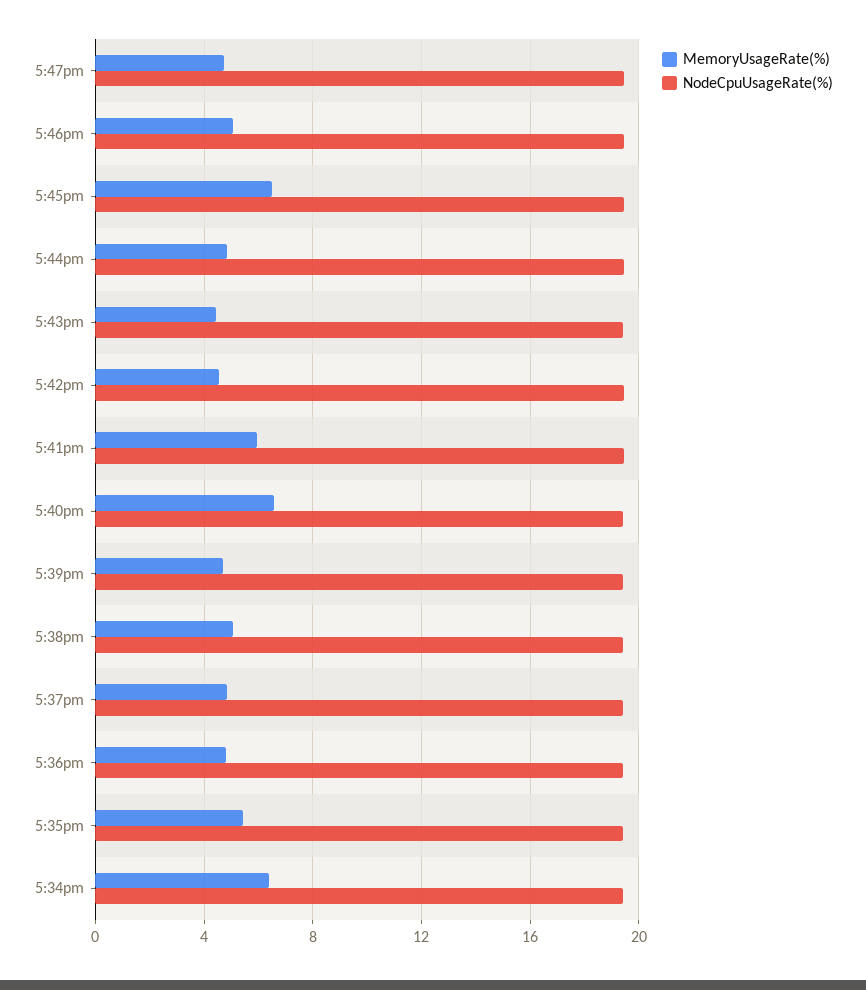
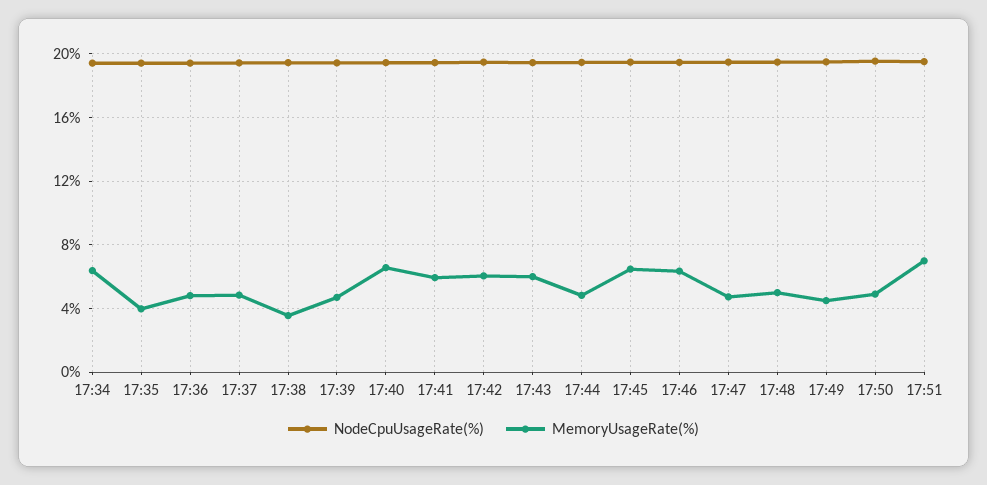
MemoryUsageRate(%), 5:46pm: 5 -> 6.5
MemoryUsageRate(%), 5:43pm: 4.5 -> 6
MemoryUsageRate(%), 5:42pm: 4.5 -> 6
MemoryUsageRate(%), 5:38pm: 5 -> 3.5
MemoryUsageRate(%), 5:35pm: 5.5 -> 4
NodeCpuUsageRate(%), 17:48: none -> 19.5
MemoryUsageRate(%), 17:48: none -> 5
NodeCpuUsageRate(%), 17:49: none -> 19.5
MemoryUsageRate(%), 17:49: none -> 4.5
NodeCpuUsageRate(%), 17:50: none -> 19.5
MemoryUsageRate(%), 17:50: none -> 5
NodeCpuUsageRate(%), 17:51: none -> 19.5
MemoryUsageRate(%), 17:51: none -> 7

